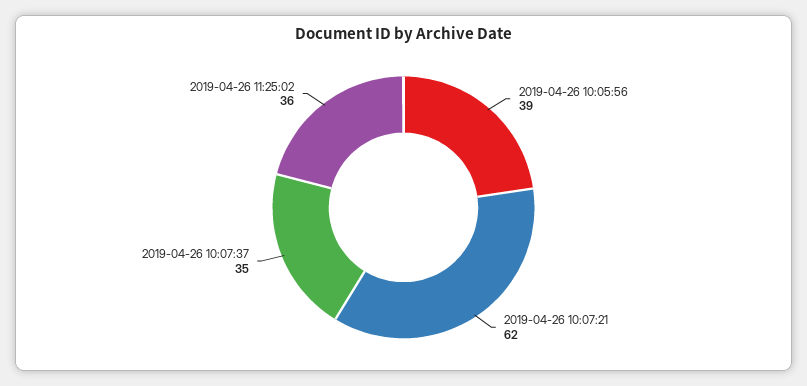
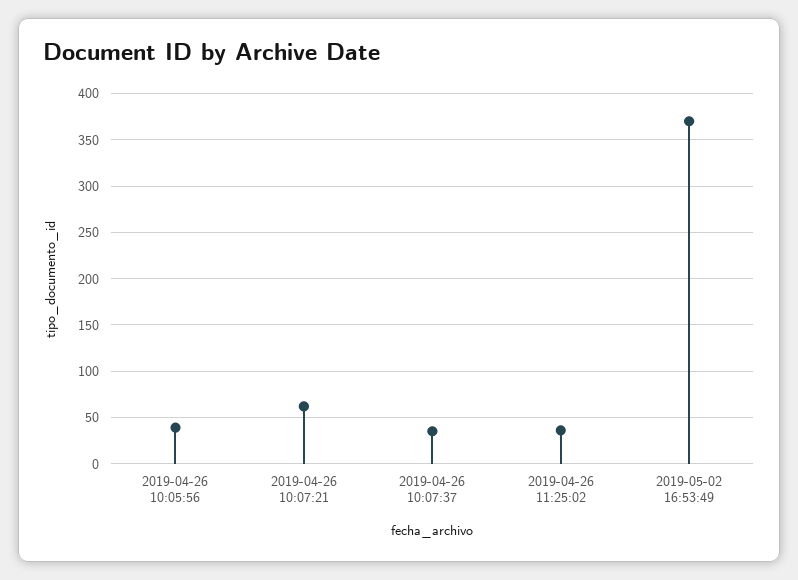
2019-05-02 16:53:49: none -> 370

